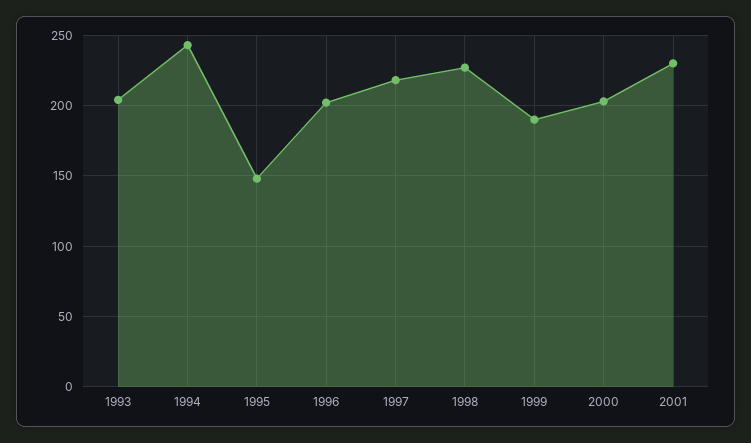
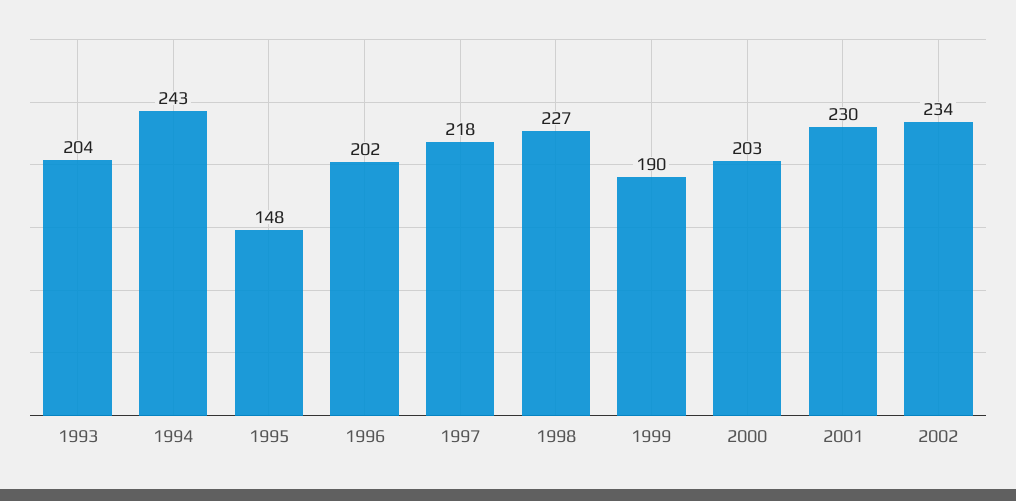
2002: none -> 234

